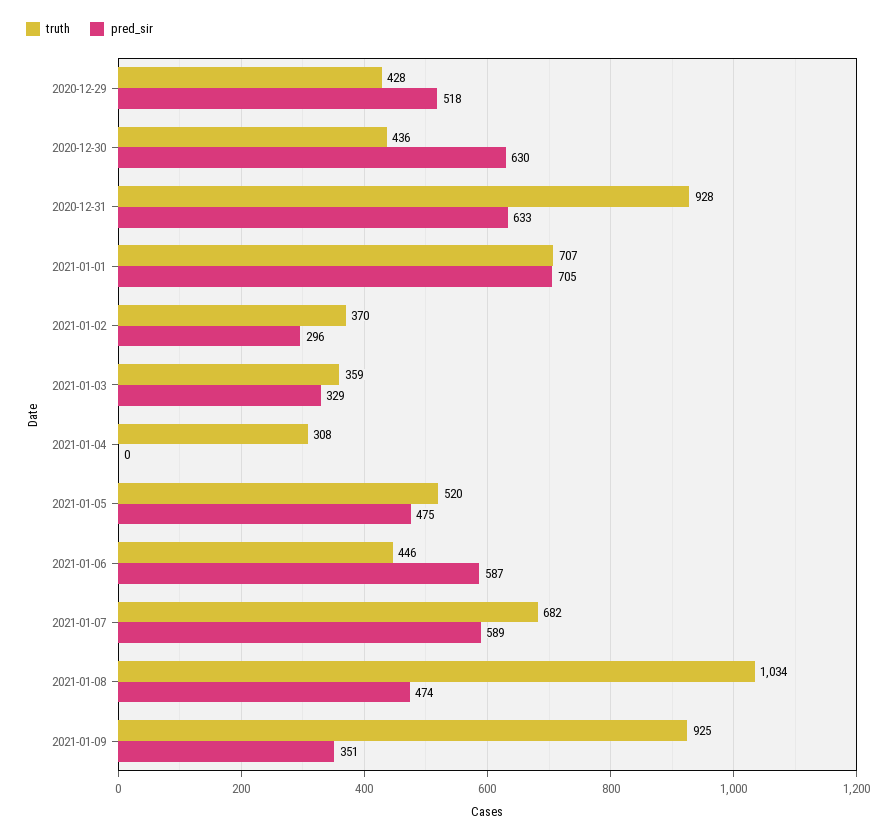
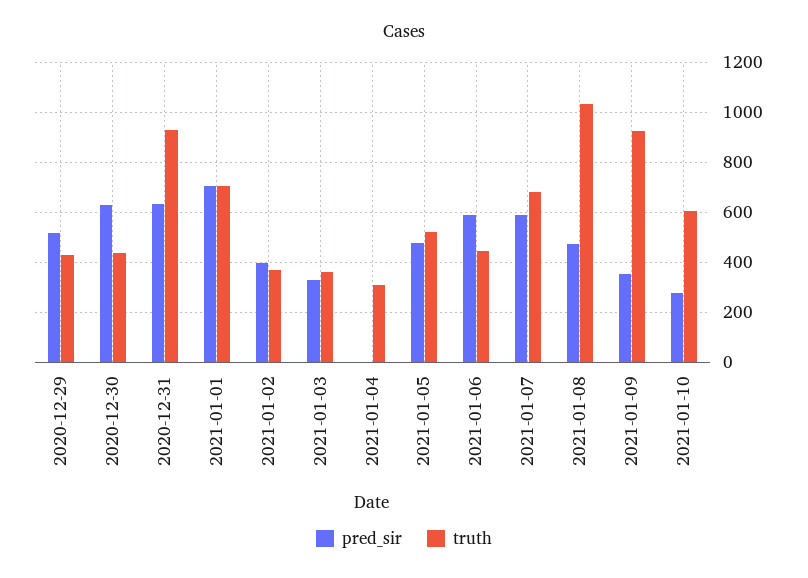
pred_sir, 2021-01-02: 296 -> 400
pred_sir, 2021-01-10: none -> 275
truth, 2021-01-10: none -> 600

